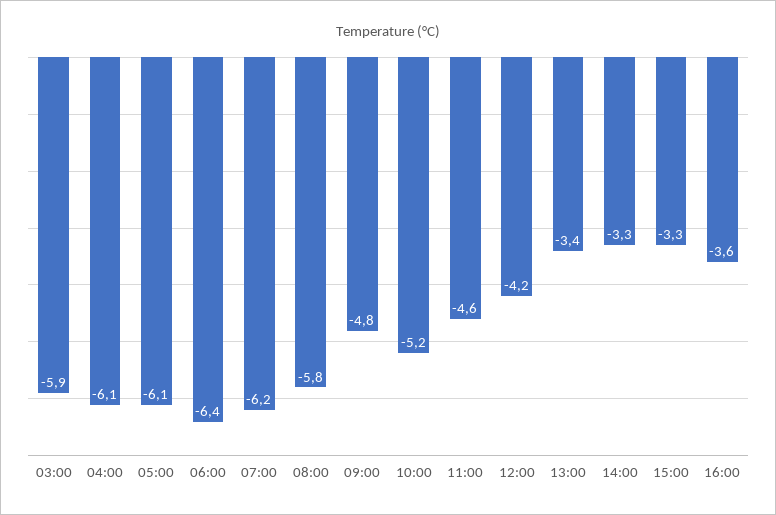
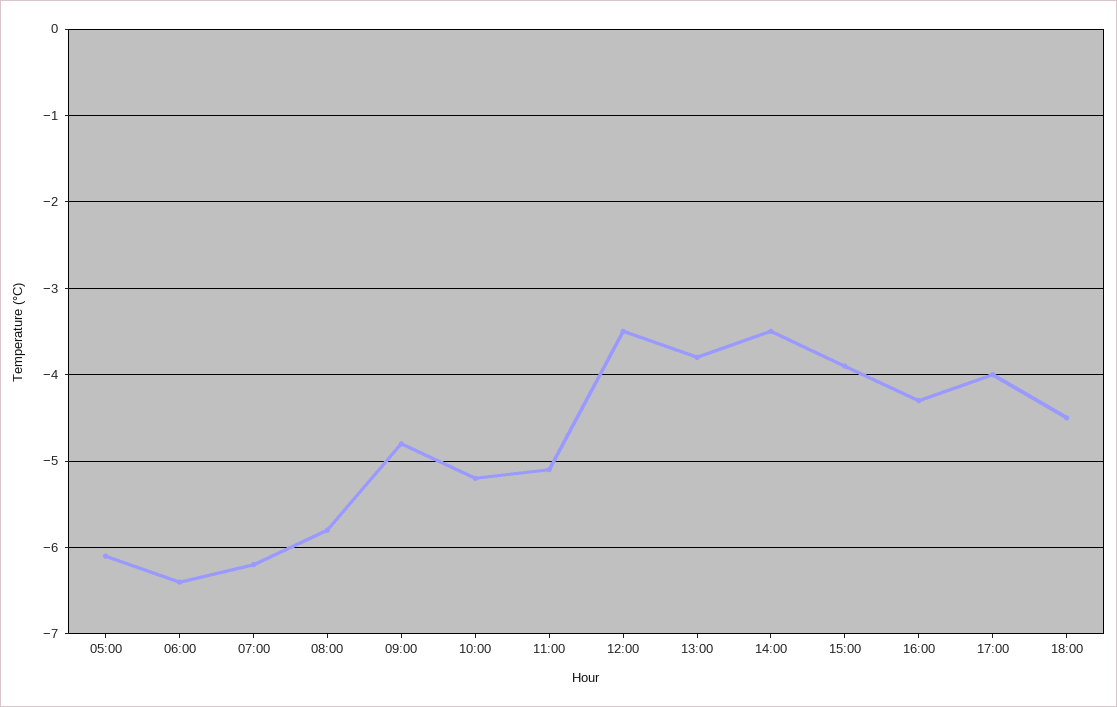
03:00: -5.9 -> none
04:00: -6.1 -> none
11:00: -4.6 -> -5.1
12:00: -4.2 -> -3.5
13:00: -3.4 -> -3.8
14:00: -3.3 -> -3.5
15:00: -3.3 -> -3.9
16:00: -3.6 -> -4.3
17:00: none -> -4
18:00: none -> -4.5

